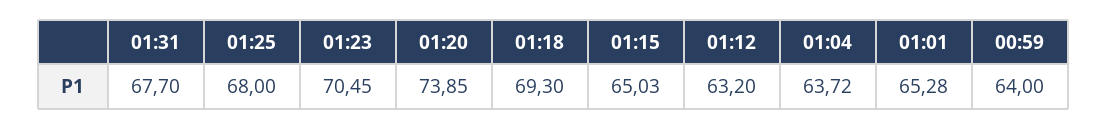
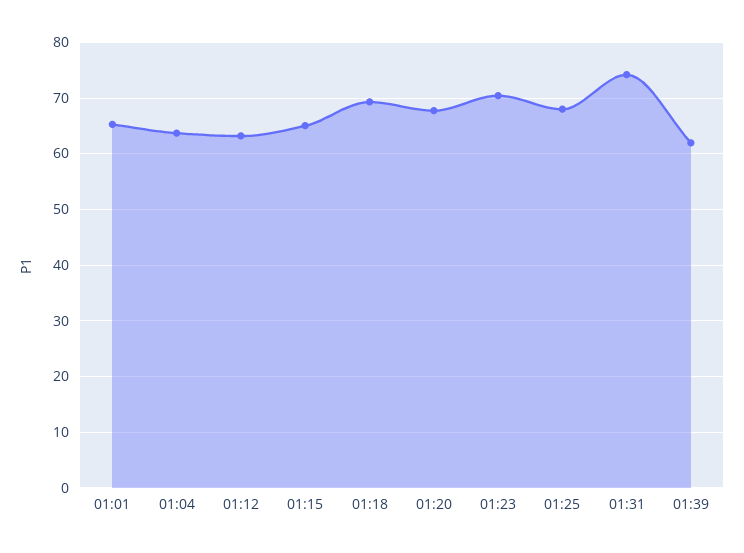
01:31: 67.7 -> 74
01:20: 73.85 -> 68
00:59: 64 -> none
01:39: none -> 62

